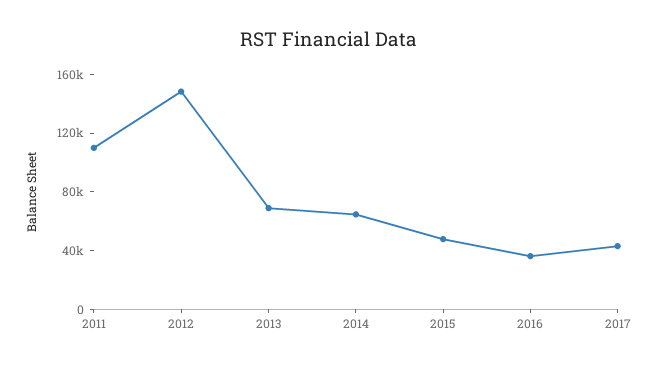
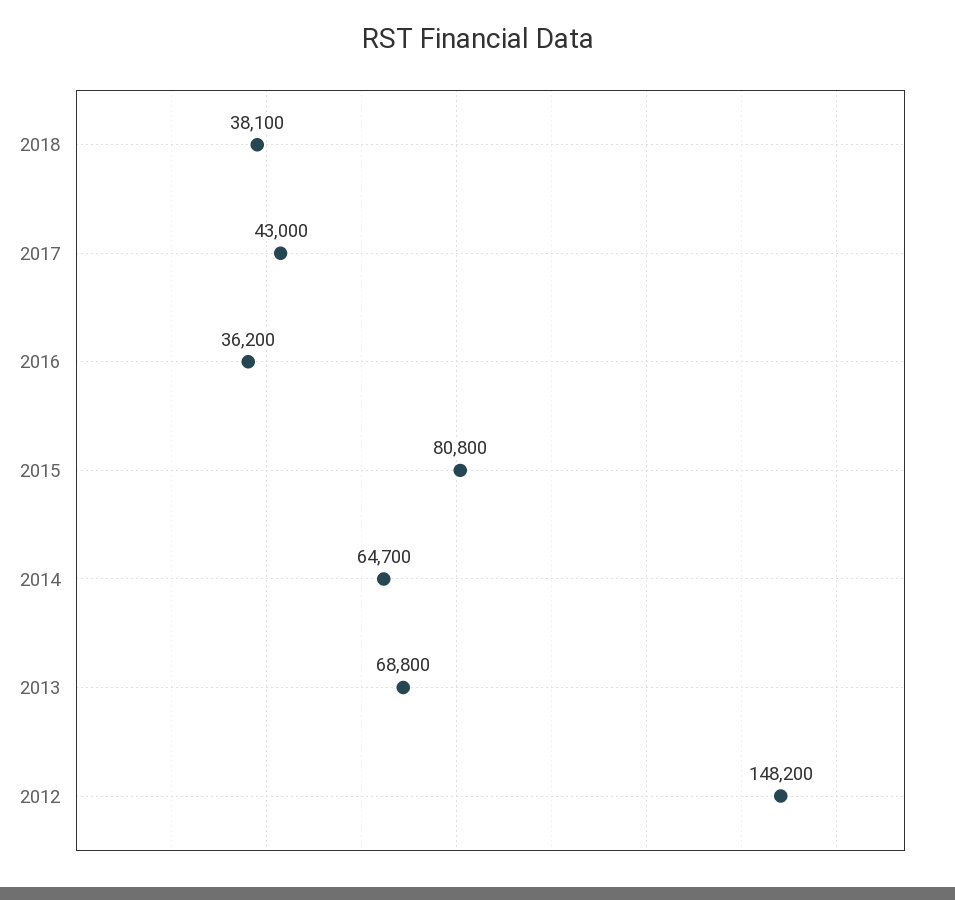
2011: 110000 -> none
2015: 50000 -> 80800
2018: none -> 38100

